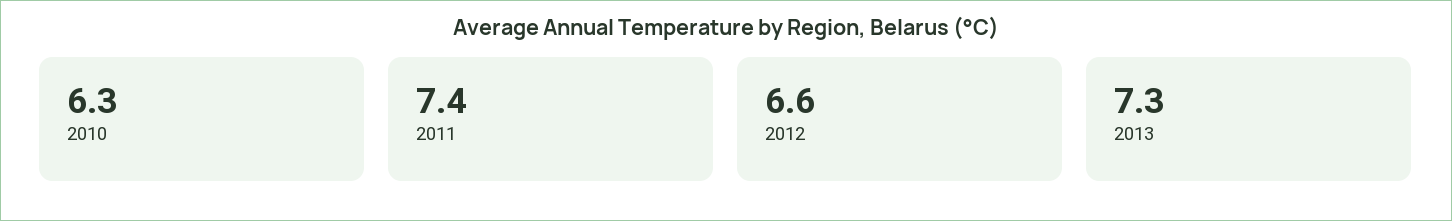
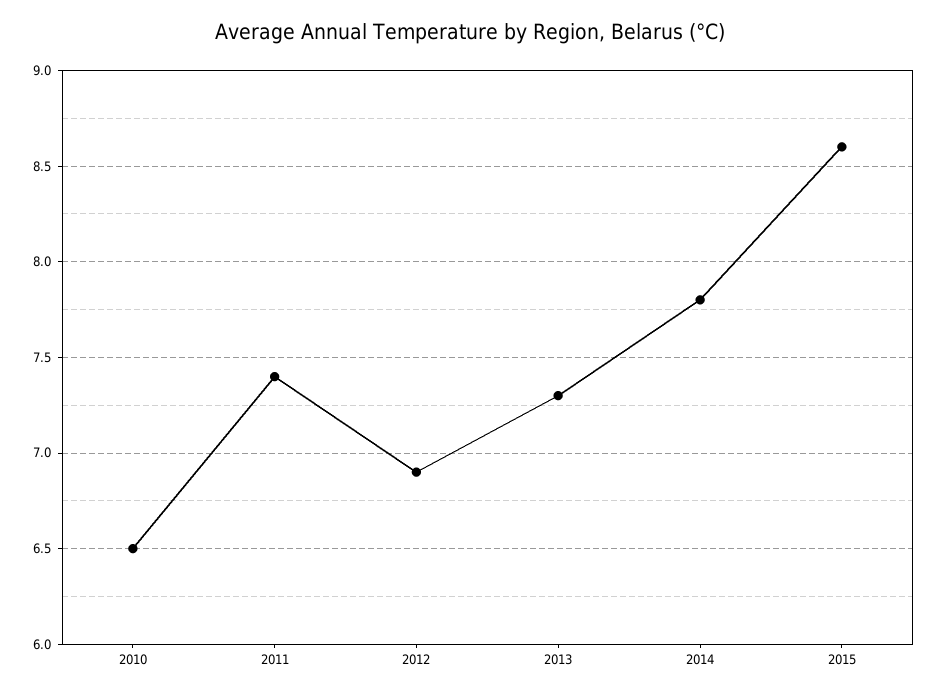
2010: 6.3 -> 6.5
2012: 6.6 -> 6.9
2014: none -> 7.8
2015: none -> 8.6

